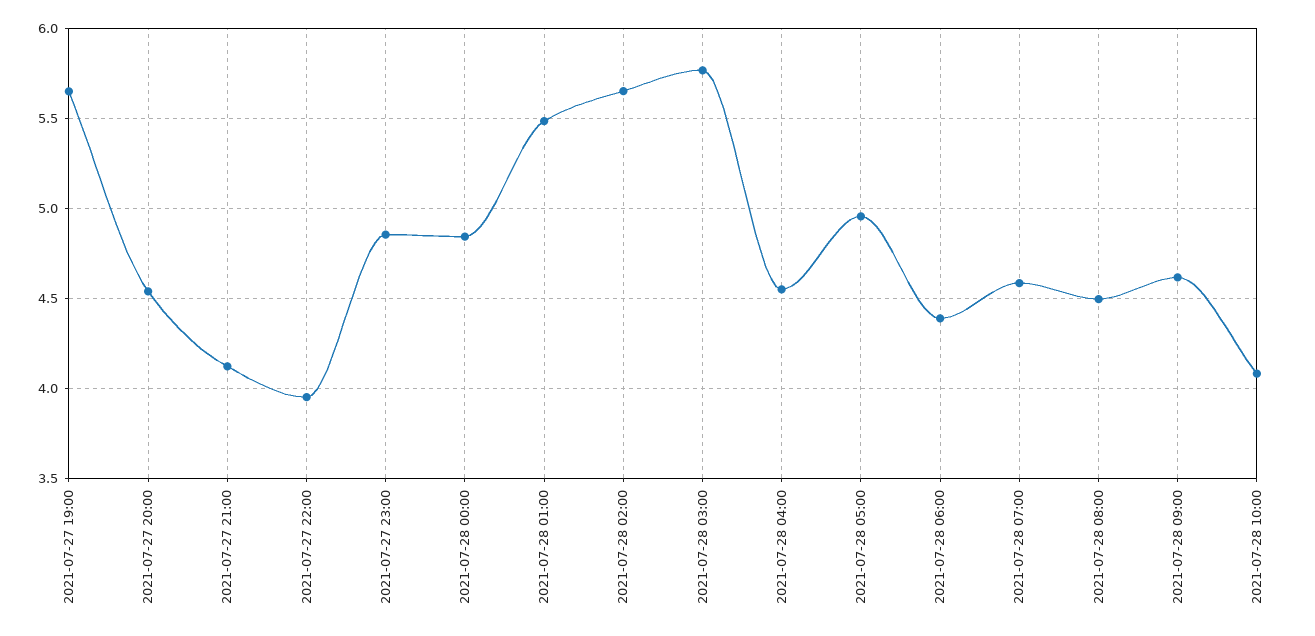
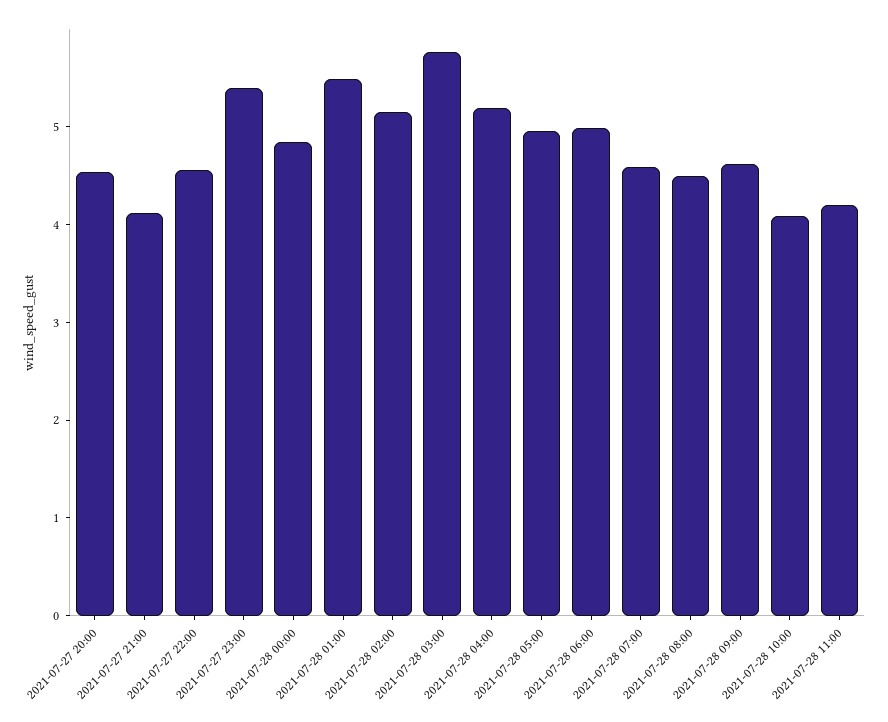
2021-07-27 19:00: 5.65 -> none
2021-07-27 22:00: 3.95 -> 4.6
2021-07-27 23:00: 4.85 -> 5.4
2021-07-28 02:00: 5.65 -> 5.2
2021-07-28 04:00: 4.55 -> 5.2
2021-07-28 06:00: 4.4 -> 5
2021-07-28 11:00: none -> 4.2

